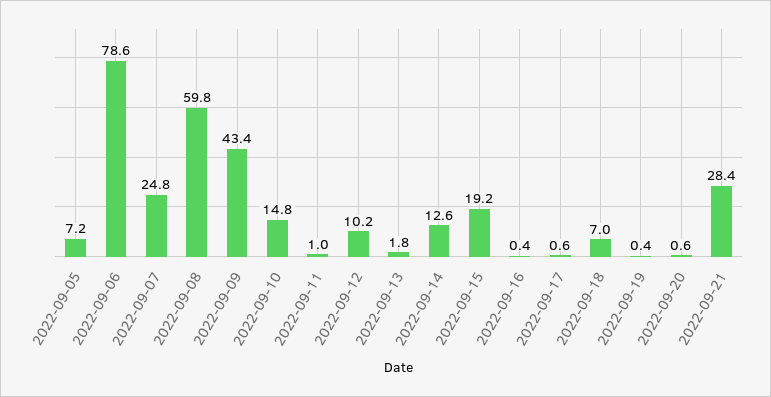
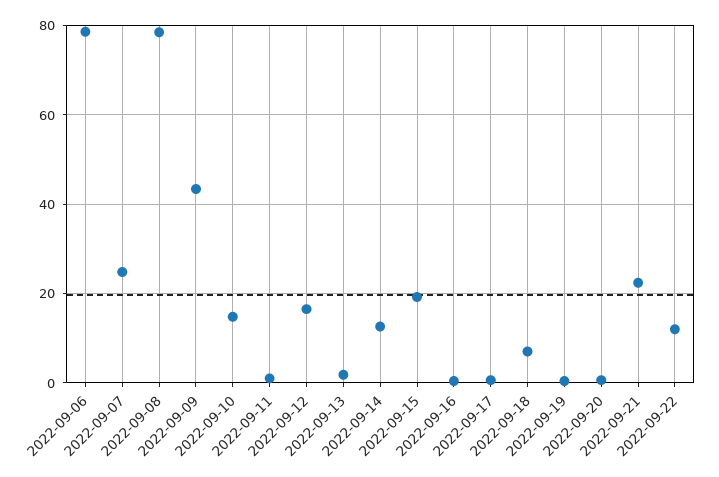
2022-09-05: 7.2 -> none
2022-09-08: 59.8 -> 78
2022-09-12: 10.2 -> 16
2022-09-21: 28.4 -> 22
2022-09-22: none -> 12

